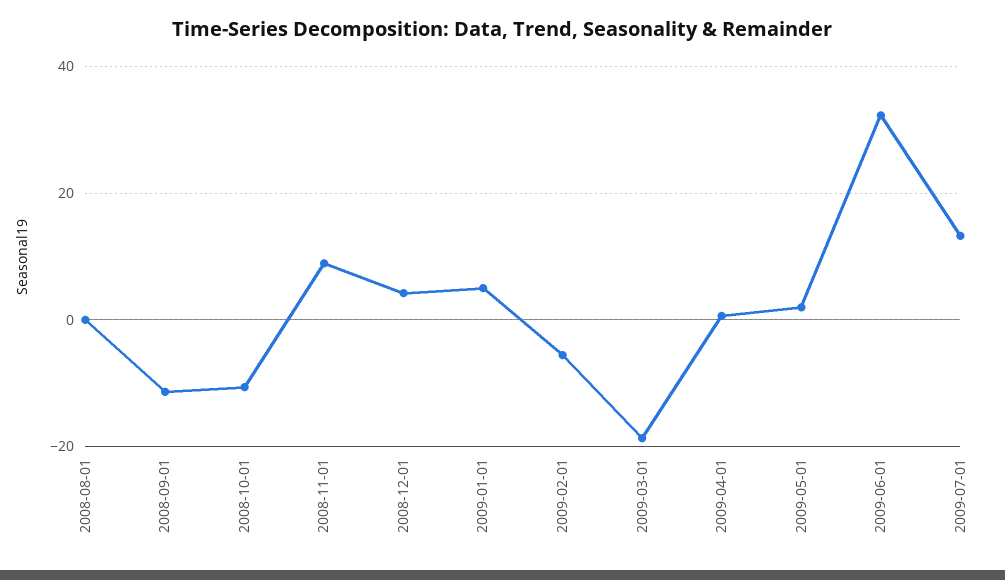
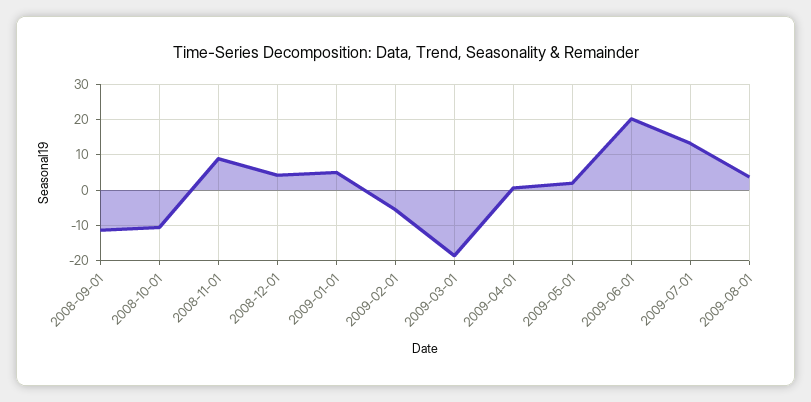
2008-08-01: 0 -> none
2009-06-01: 32 -> 20
2009-08-01: none -> 4

